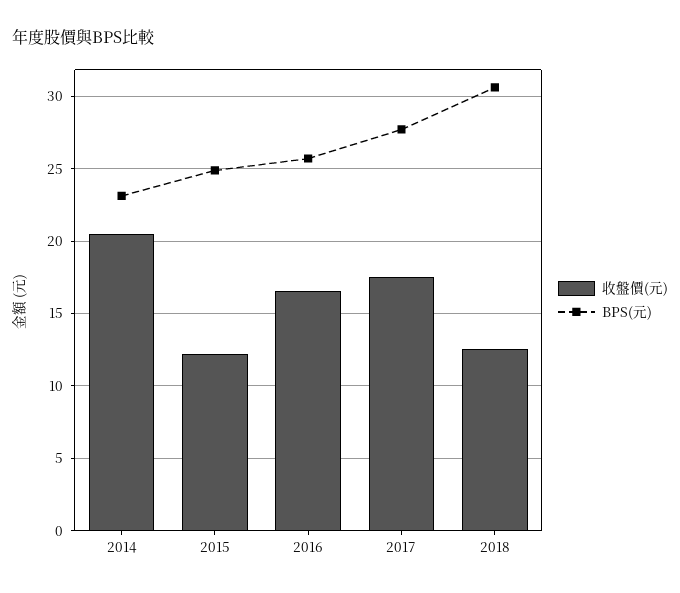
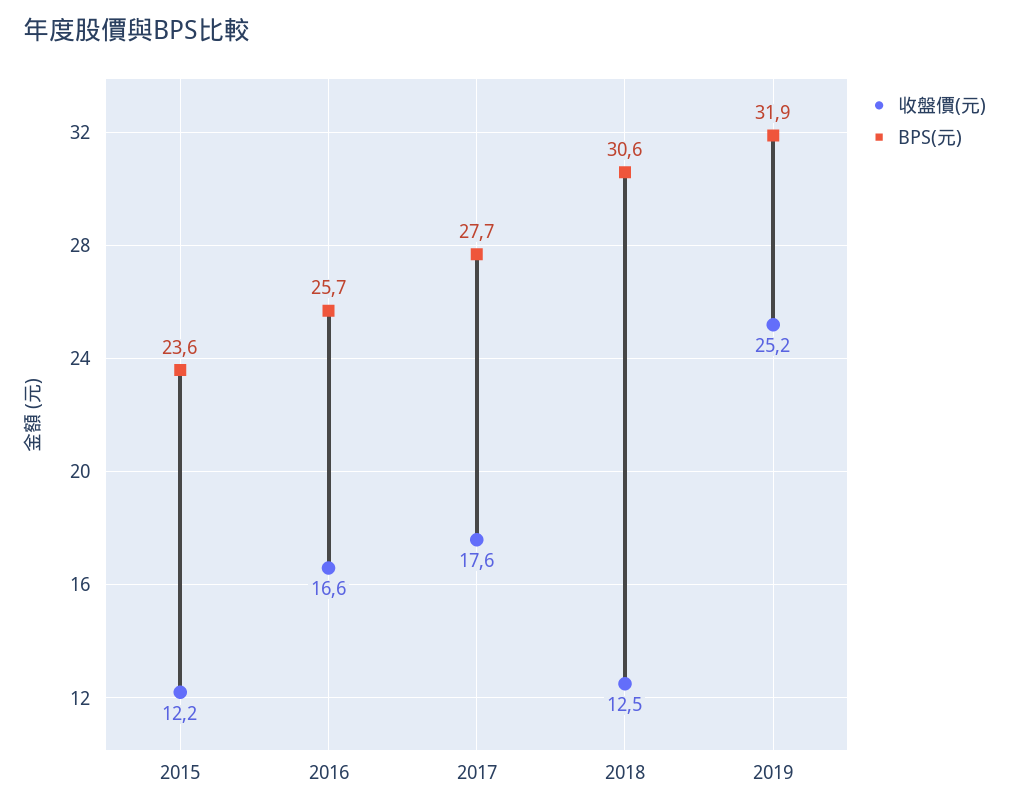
收盤價(元), 2014: 20.5 -> none
BPS(元), 2014: 23 -> none
BPS(元), 2015: 25 -> 23.6
收盤價(元), 2019: none -> 25.2
BPS(元), 2019: none -> 31.9

